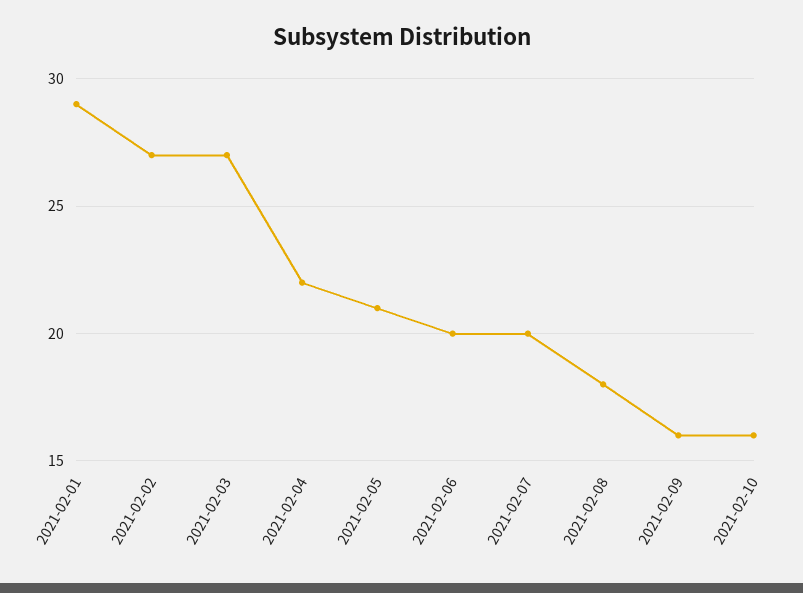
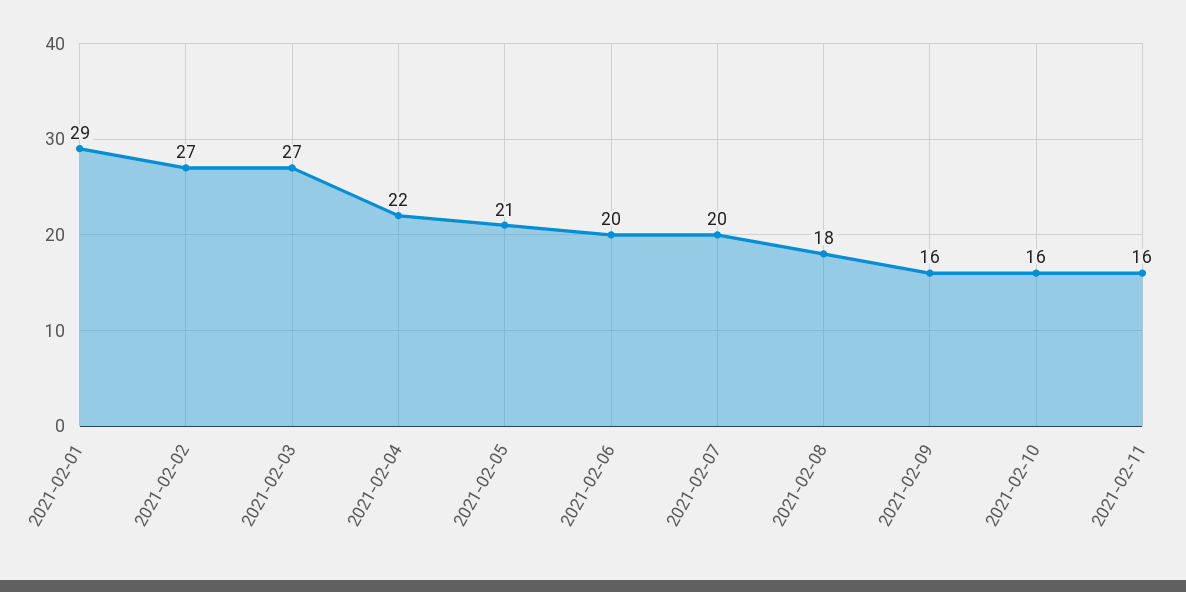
2021-02-11: none -> 16

